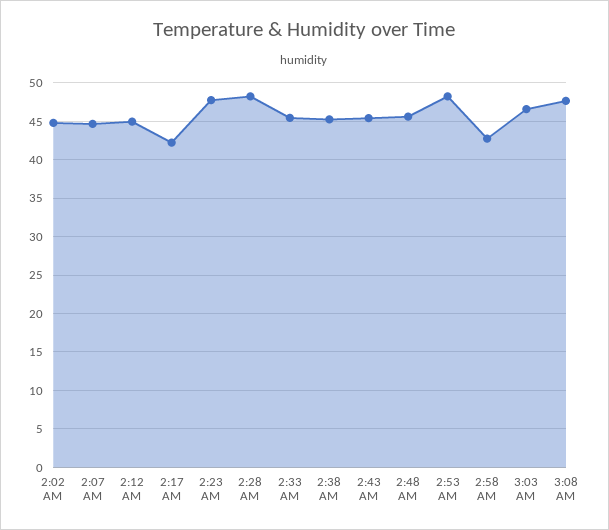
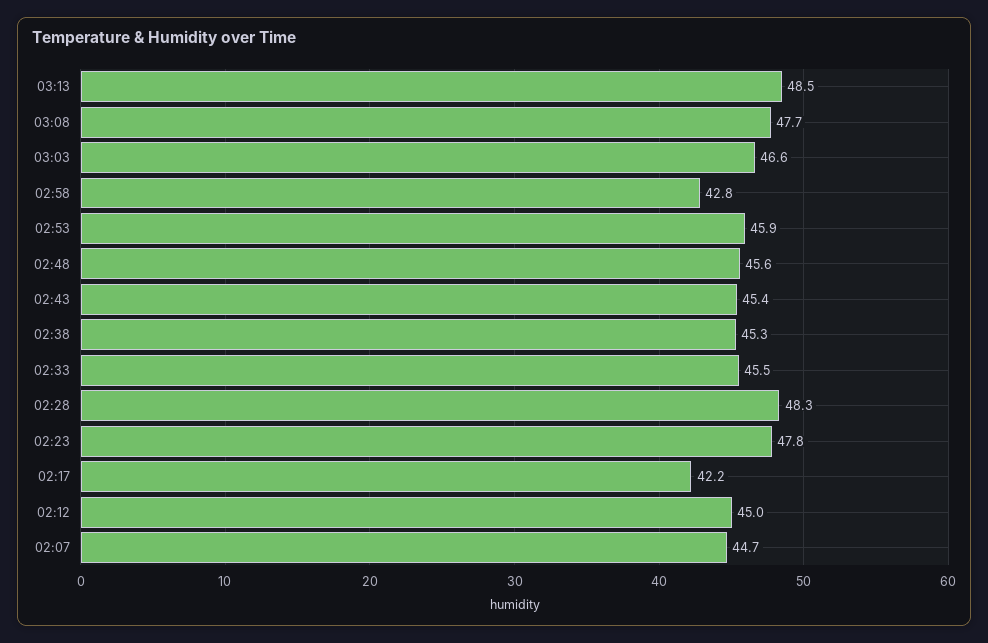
2:02 AM: 45 -> none
2:53 AM: 48 -> 45.9
03:13: none -> 48.5

